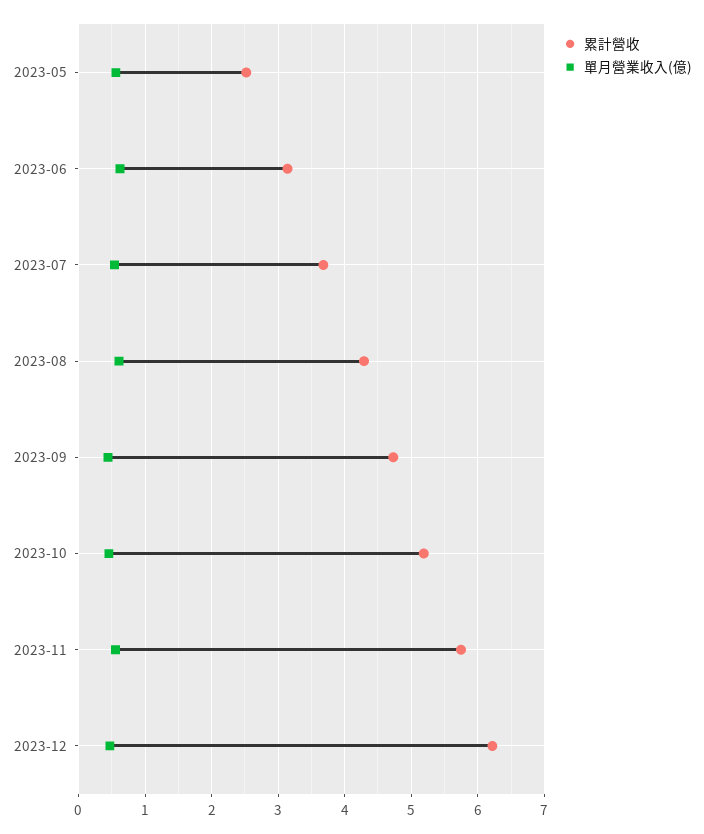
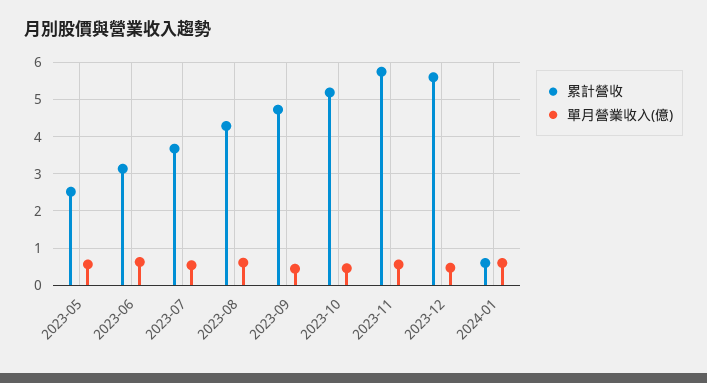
累計營收, 2023-12: 6.2 -> 5.6
累計營收, 2024-01: none -> 0.6
單月營業收入(億), 2024-01: none -> 0.6

